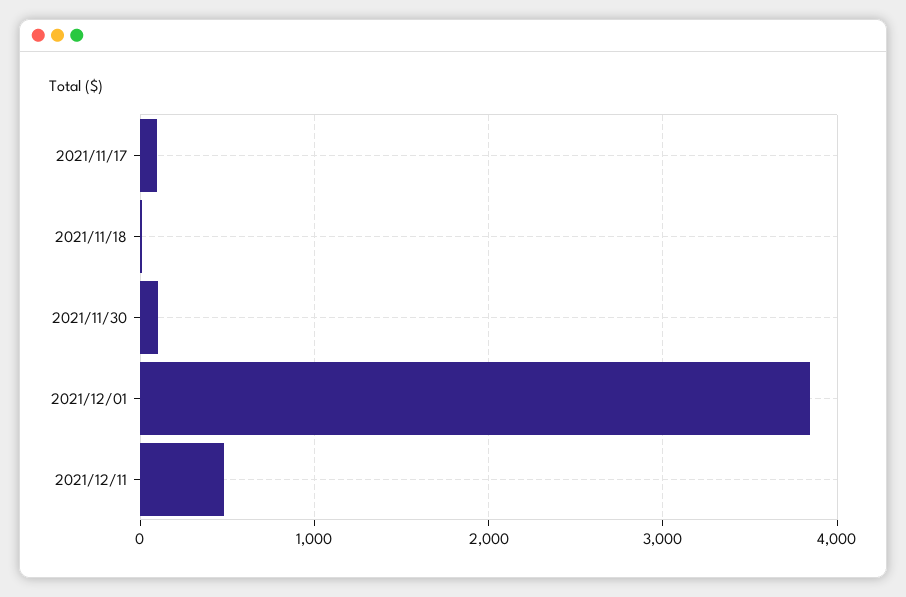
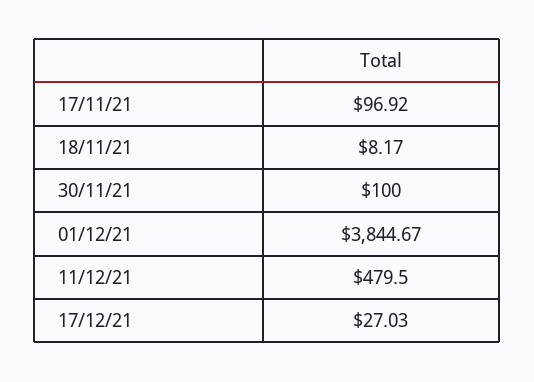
17/12/21: none -> 27.03

